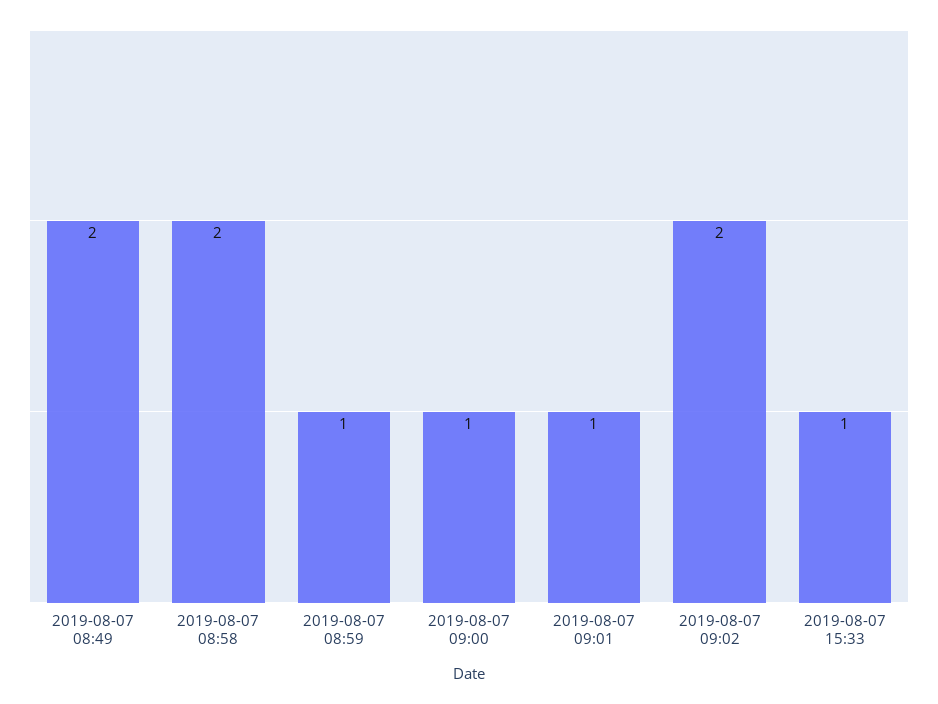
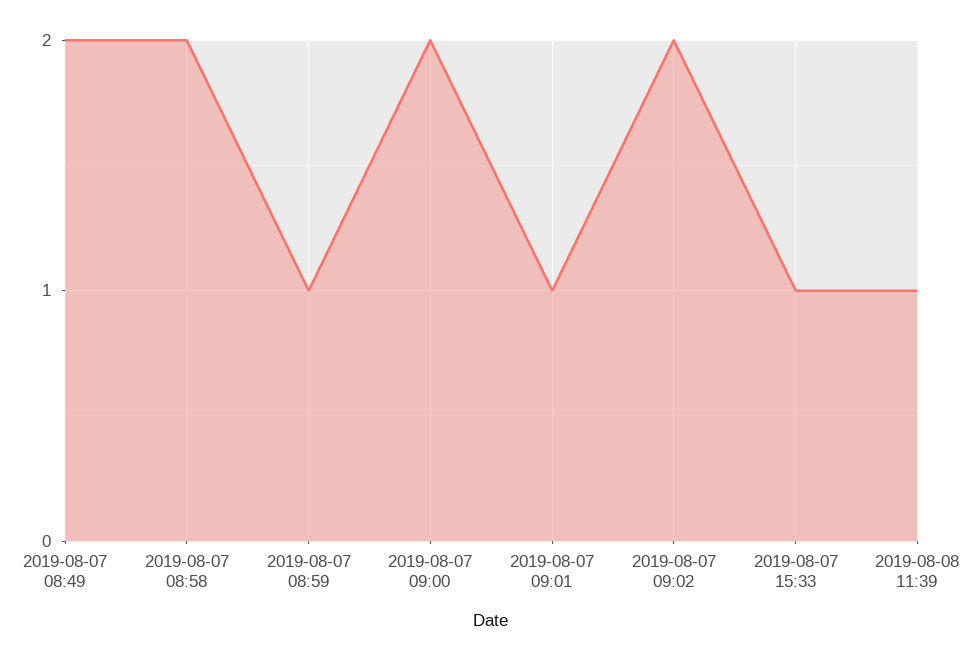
2019-08-07 09:00: 1 -> 2
2019-08-08 11:39: none -> 1

